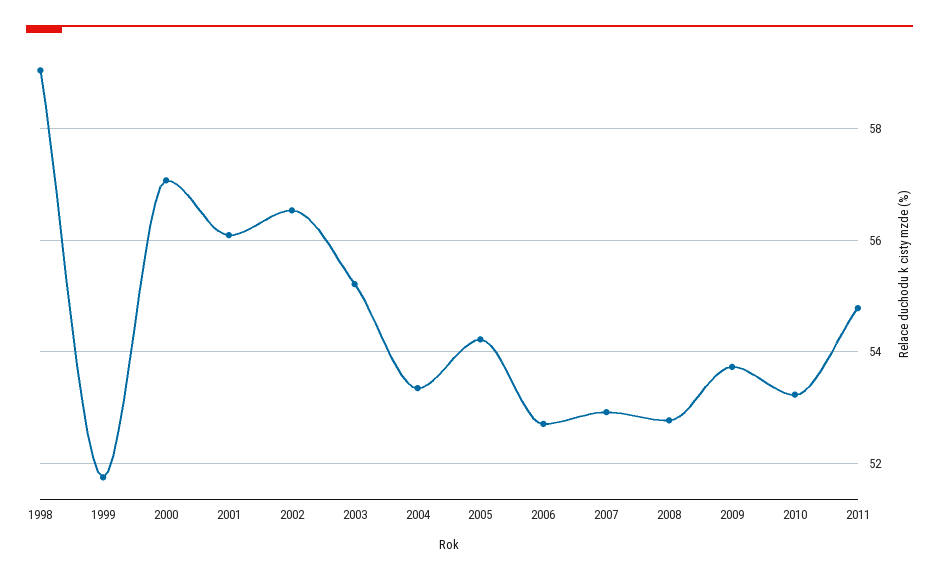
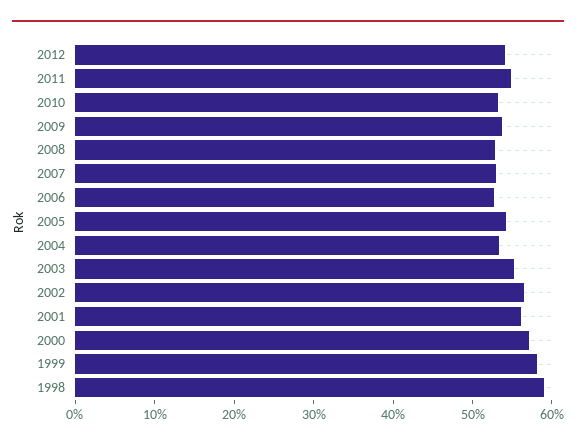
1999: 51.8 -> 58
2012: none -> 54

